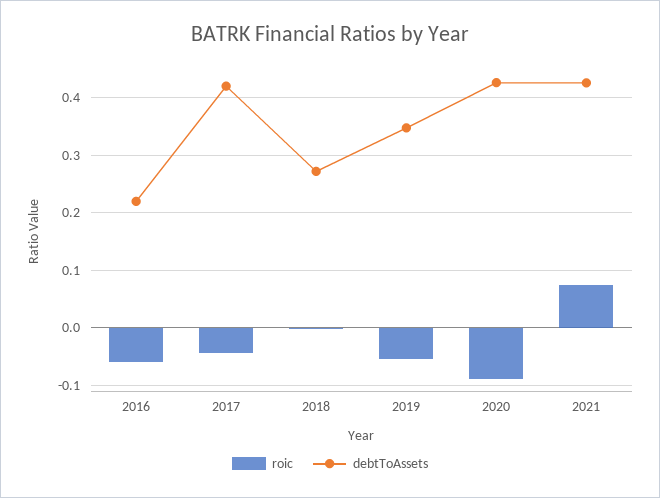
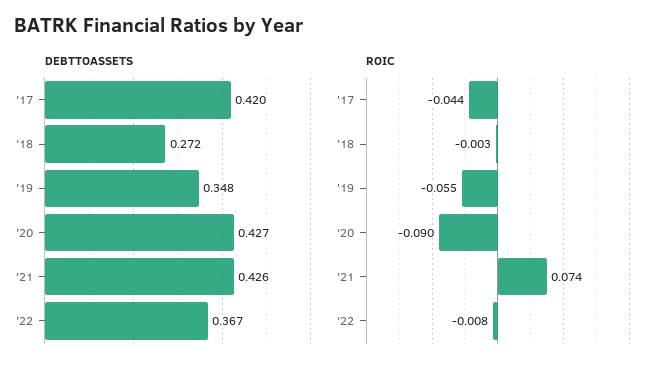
roic, 2016: -0.06 -> none
debtToAssets, 2016: 0.22 -> none
debtToAssets, '22: none -> 0.367
roic, '22: none -> -0.008

